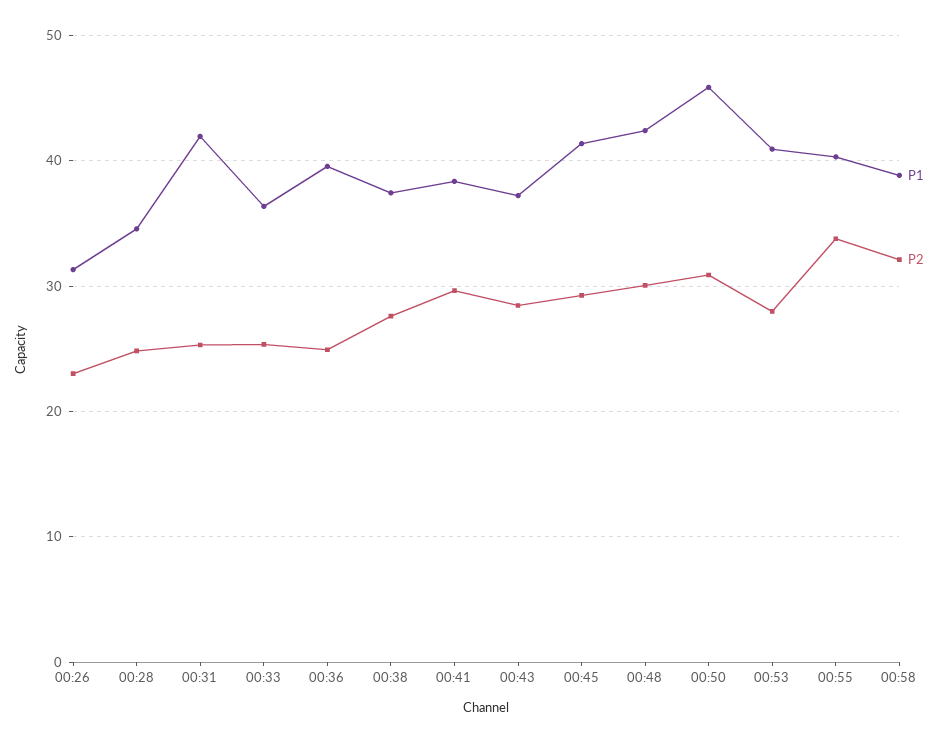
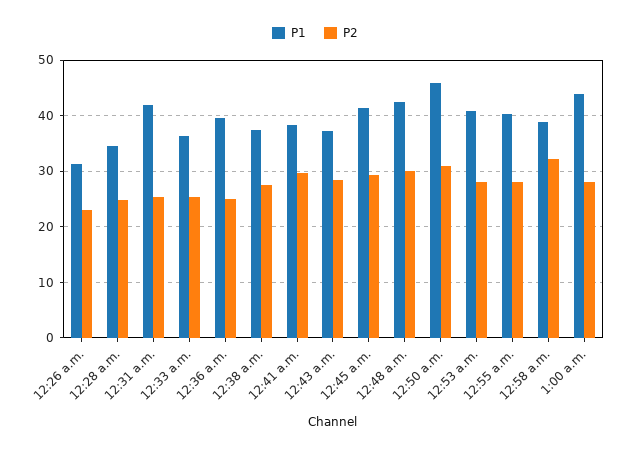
P2, 00:55: 34 -> 28
P1, 1:00 a.m.: none -> 44
P2, 1:00 a.m.: none -> 28

